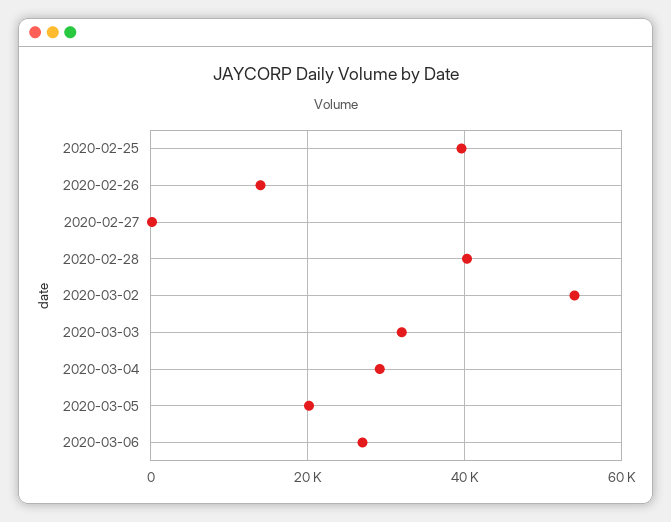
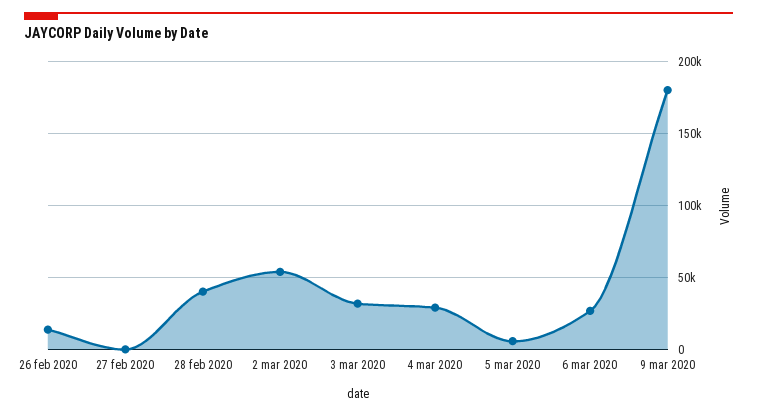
2020-02-25: 40000 -> none
2020-03-05: 20000 -> 5000
9 mar 2020: none -> 180000

